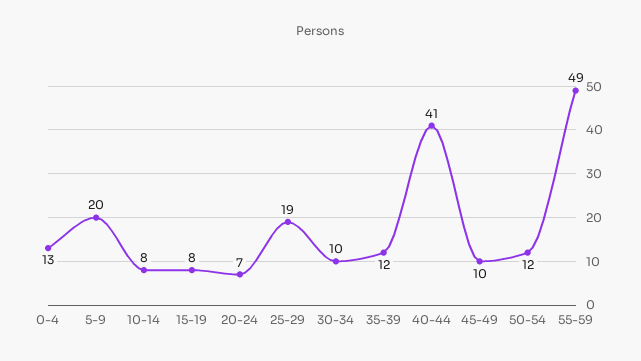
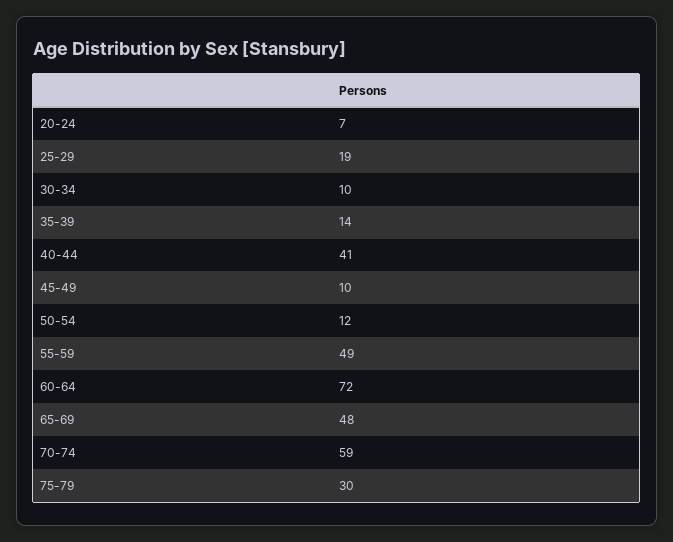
0-4: 13 -> none
5-9: 20 -> none
10-14: 8 -> none
15-19: 8 -> none
35-39: 12 -> 14
60-64: none -> 72
65-69: none -> 48
70-74: none -> 59
75-79: none -> 30

